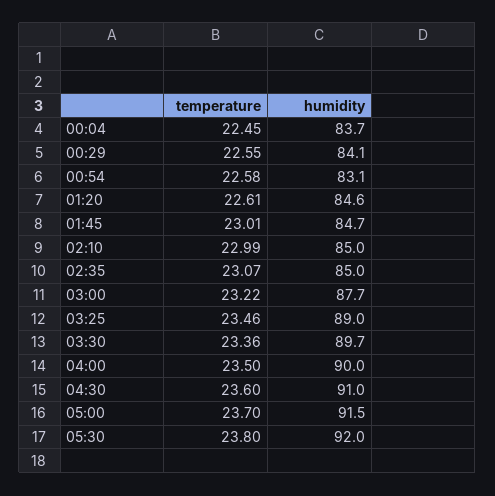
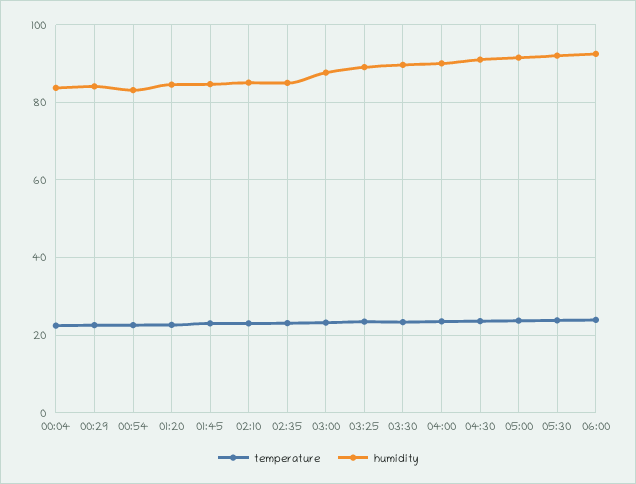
temperature, 06:00: none -> 24
humidity, 06:00: none -> 92

